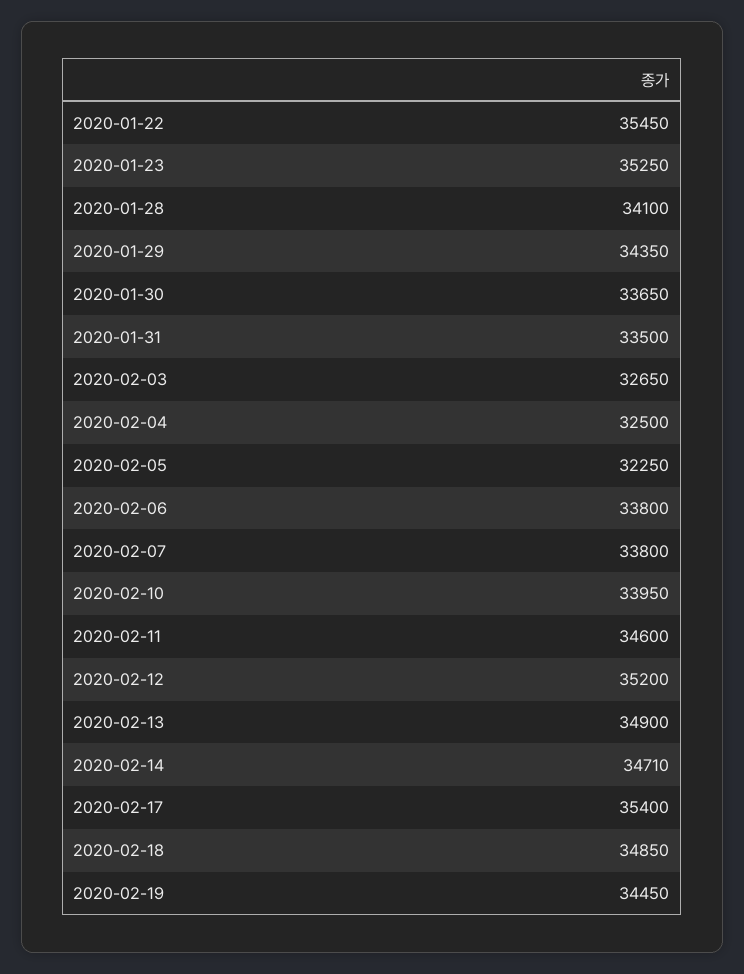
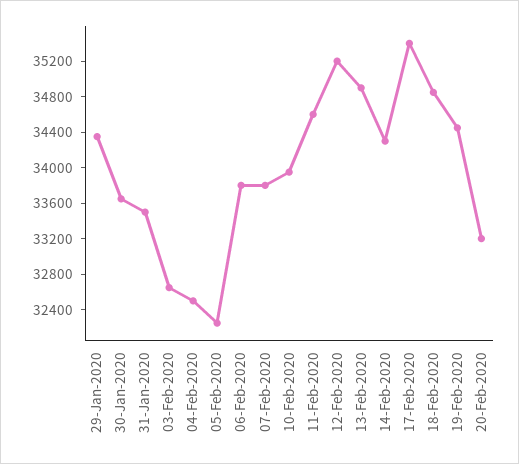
2020-01-22: 35450 -> none
2020-01-23: 35250 -> none
2020-01-28: 34100 -> none
2020-02-14: 34710 -> 34300
20-Feb-2020: none -> 33200

